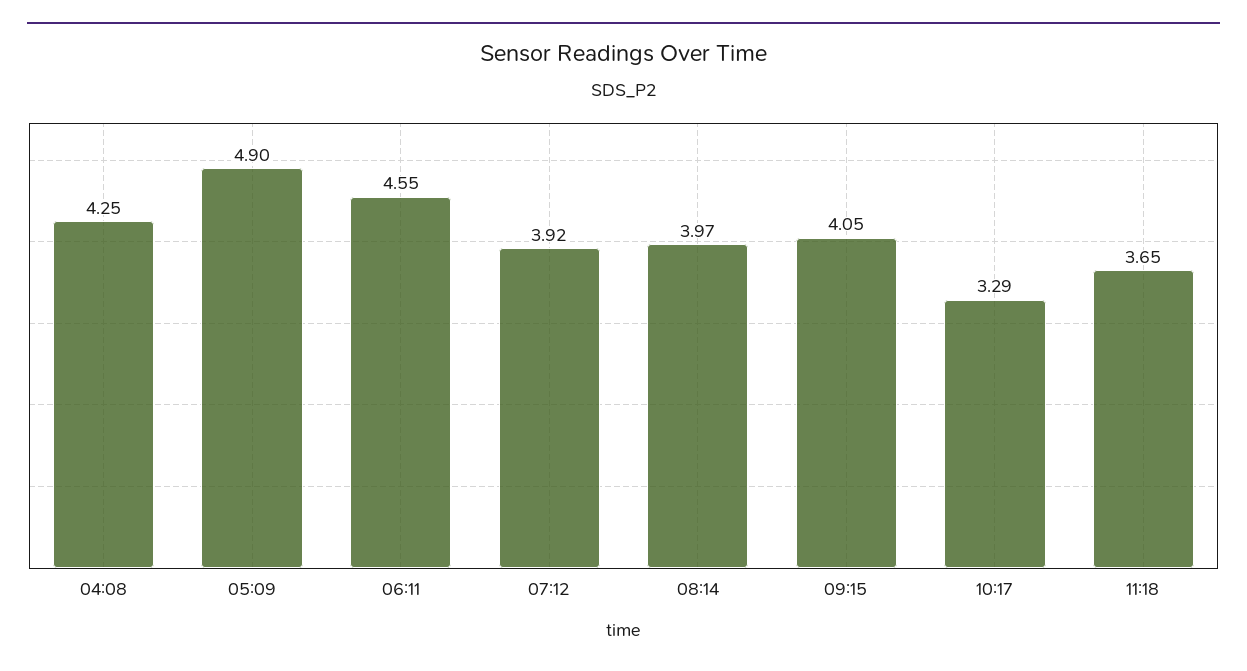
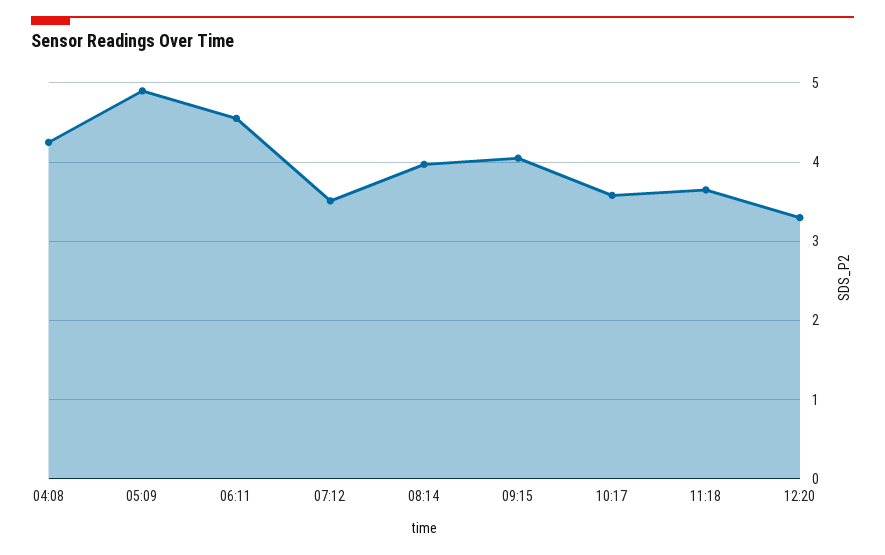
07:12: 3.92 -> 3.5
10:17: 3.29 -> 3.6
12:20: none -> 3.3

